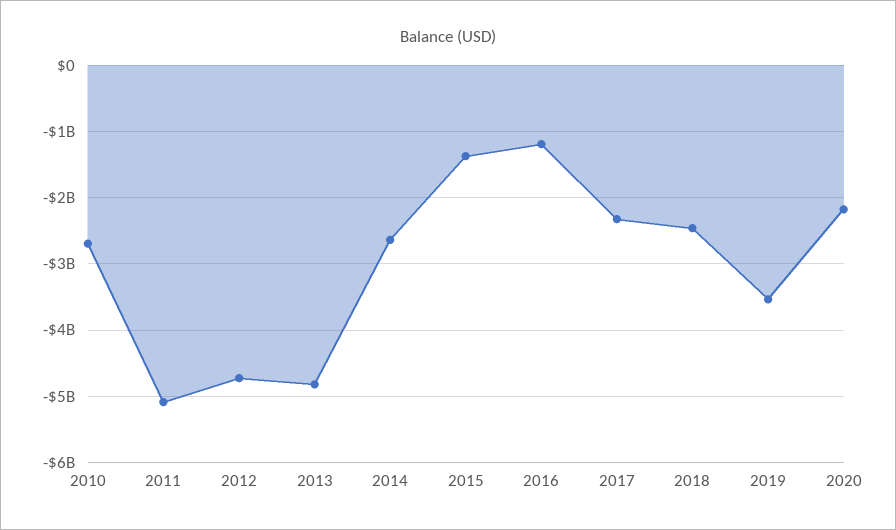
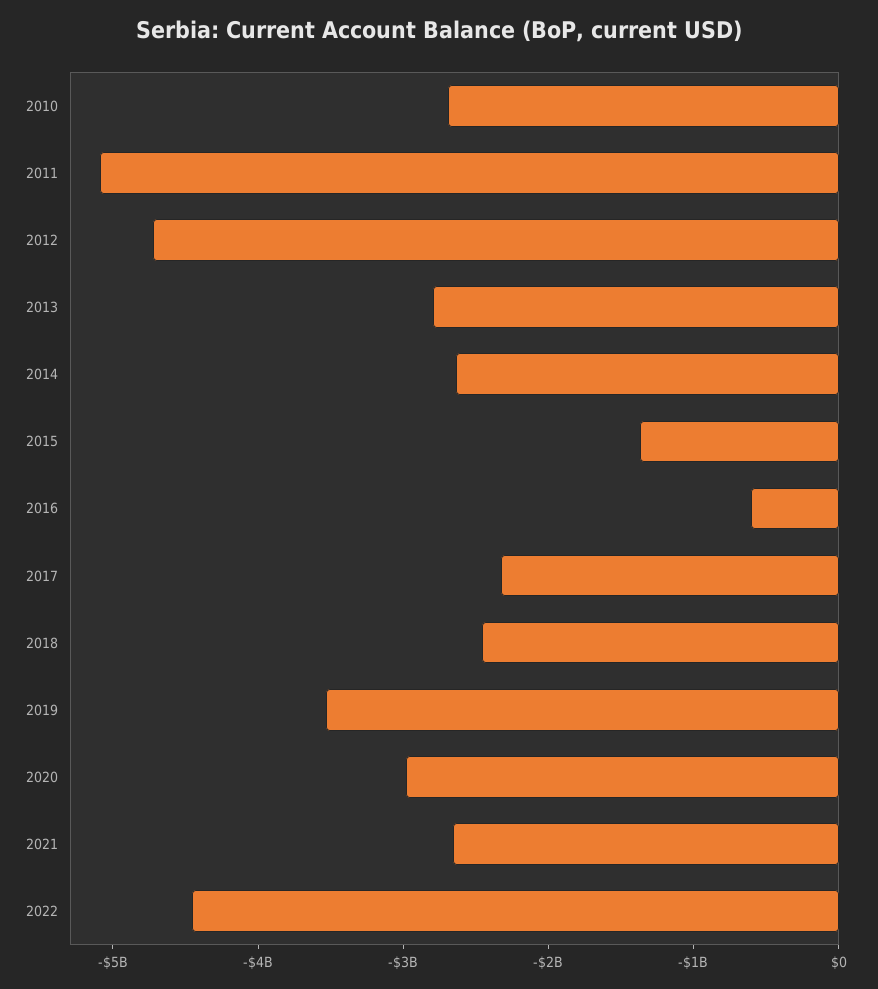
2013: -4800000000 -> -2800000000
2016: -1200000000 -> -600000000
2020: -2200000000 -> -3000000000
2021: none -> -2600000000
2022: none -> -4400000000

